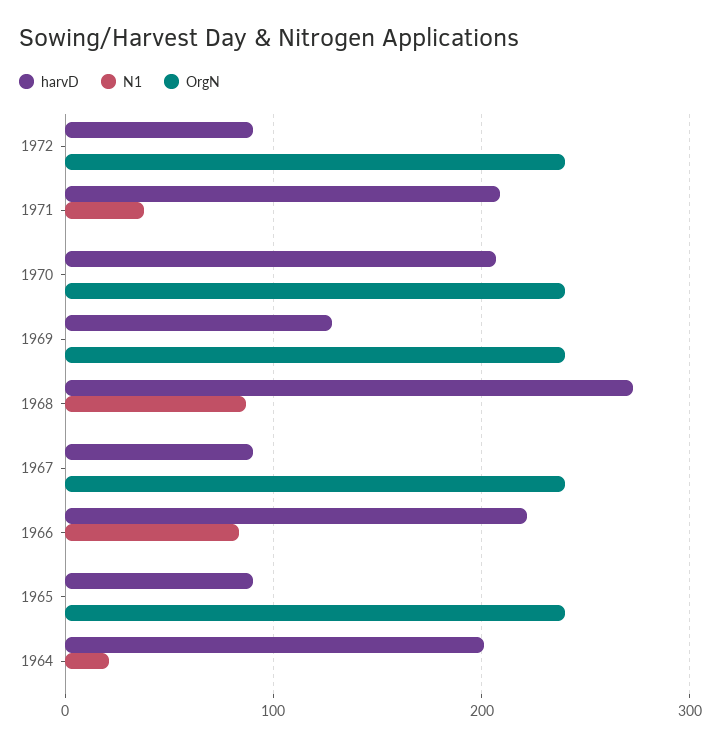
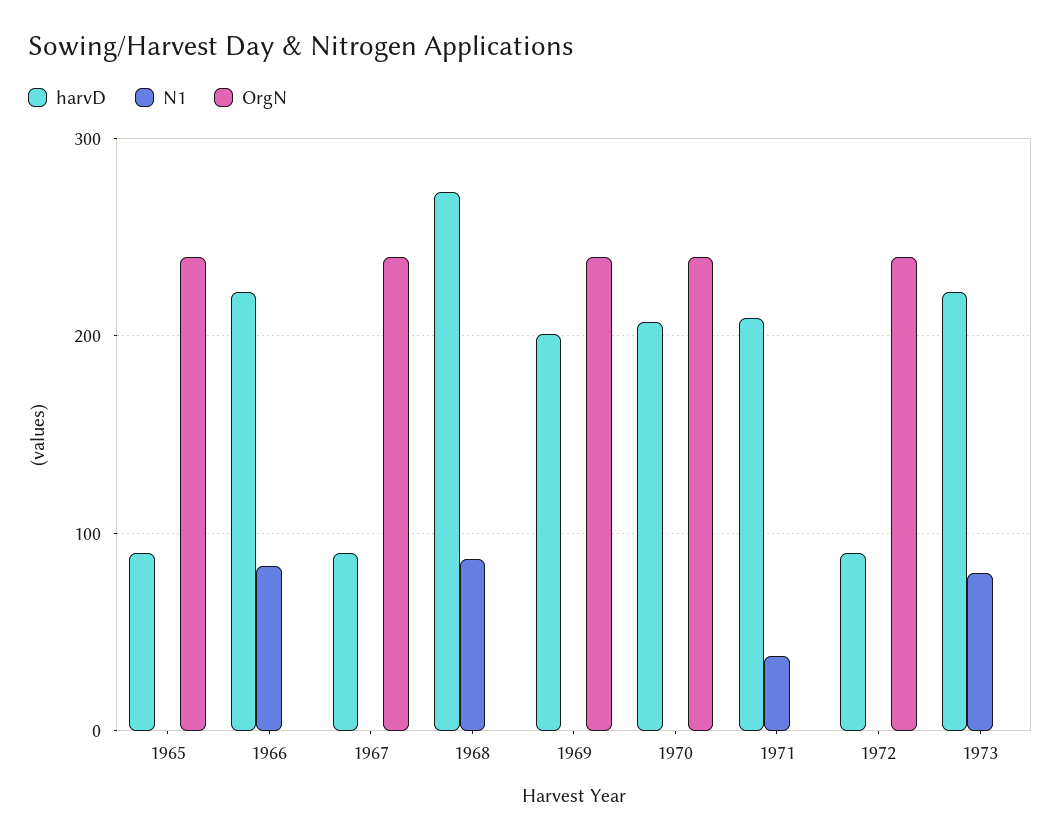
harvD, 1969: 130 -> 200
harvD, 1964: 200 -> none
N1, 1964: 20 -> none
OrgN, 1964: 0 -> none
harvD, 1973: none -> 220
N1, 1973: none -> 80
OrgN, 1973: none -> 0

